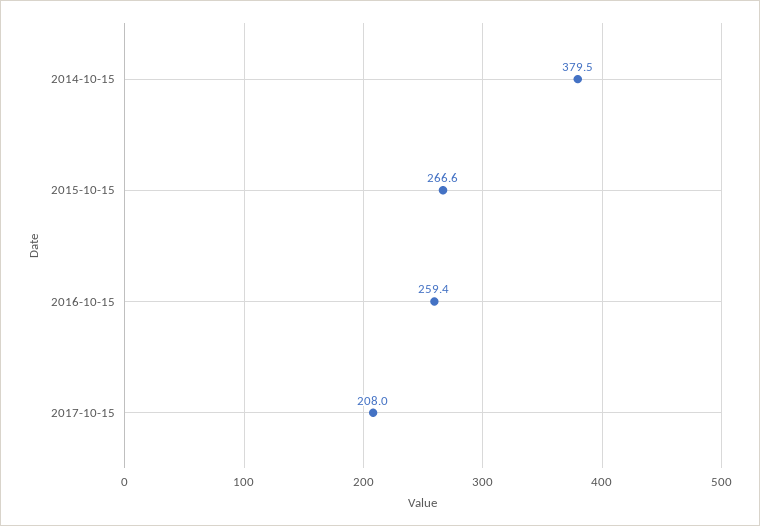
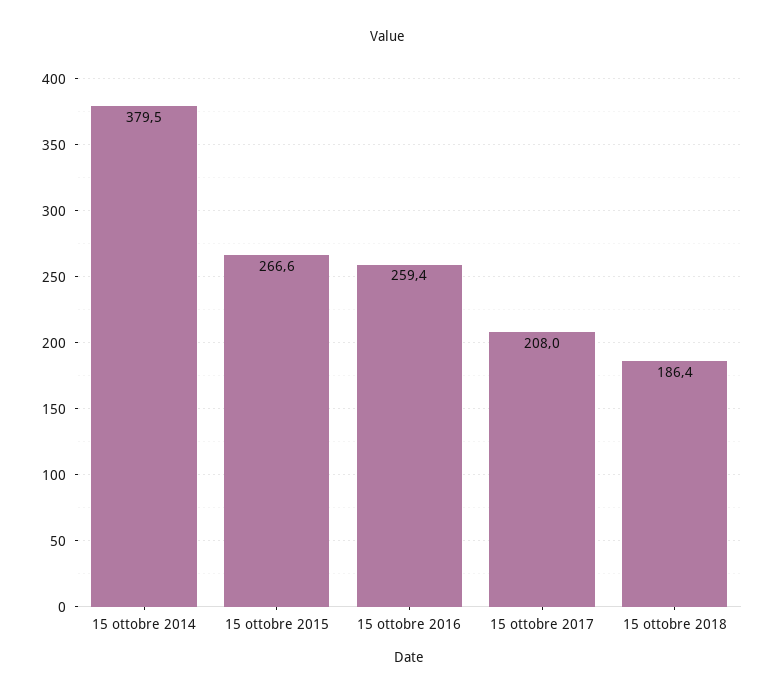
15 ottobre 2018: none -> 186.4

